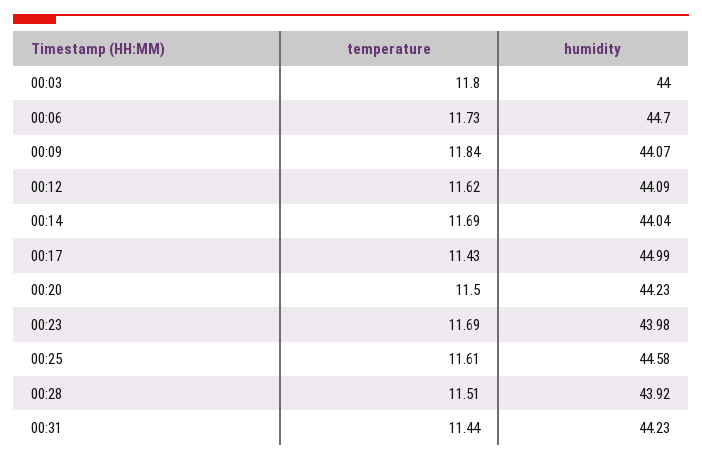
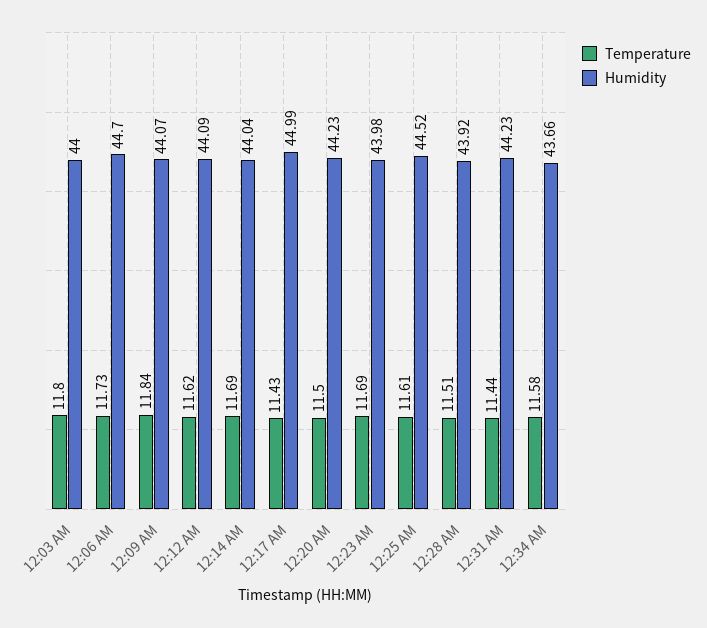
humidity, 00:25: 44.58 -> 44.52
temperature, 12:34 AM: none -> 11.58
humidity, 12:34 AM: none -> 43.66

